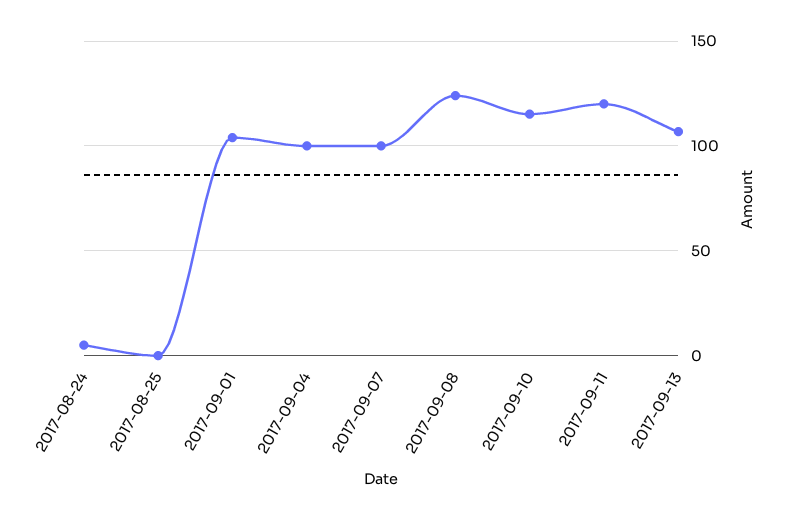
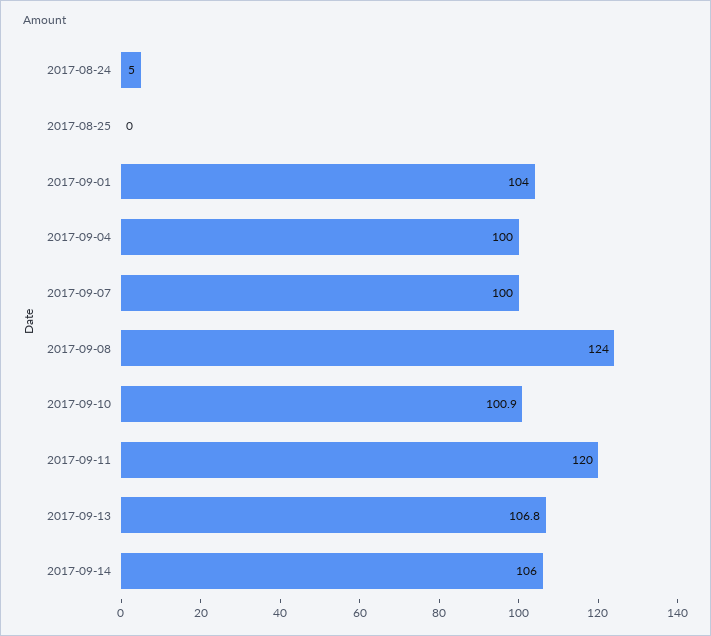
2017-09-10: 115 -> 100.9
2017-09-14: none -> 106

